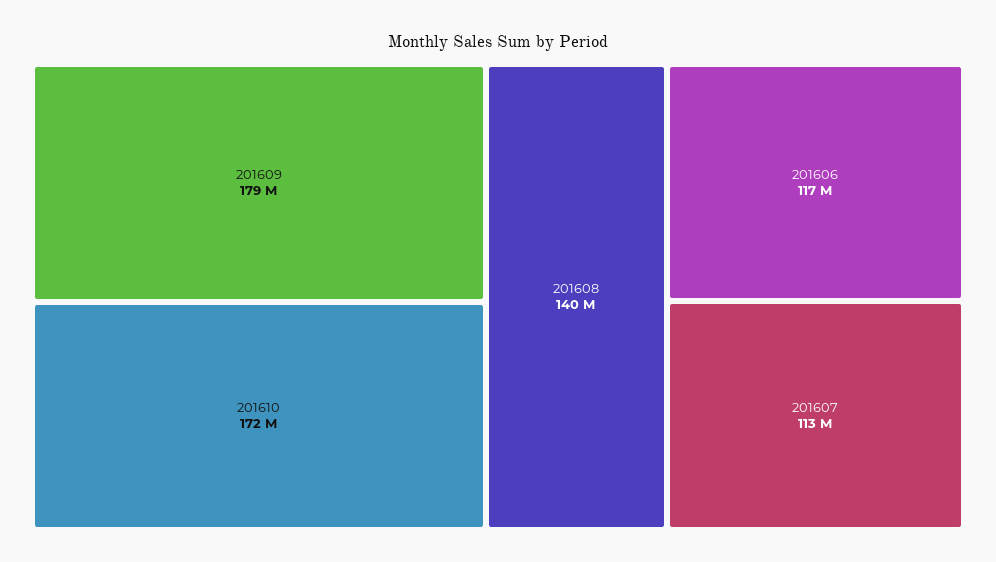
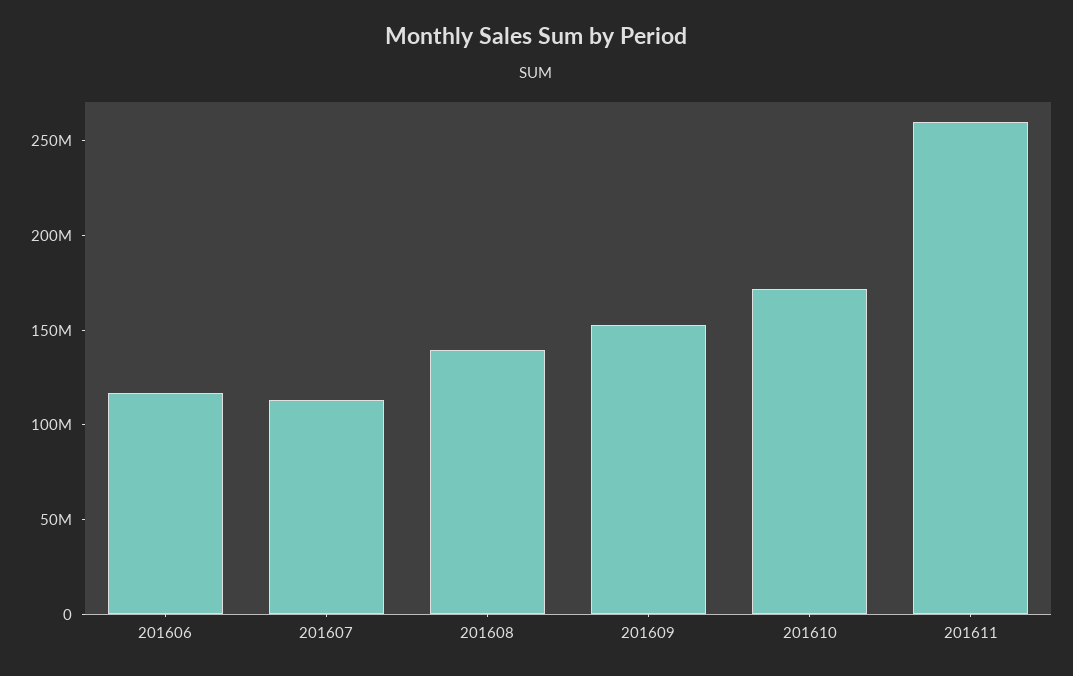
201609: 179000000 -> 150000000
201611: none -> 260000000

